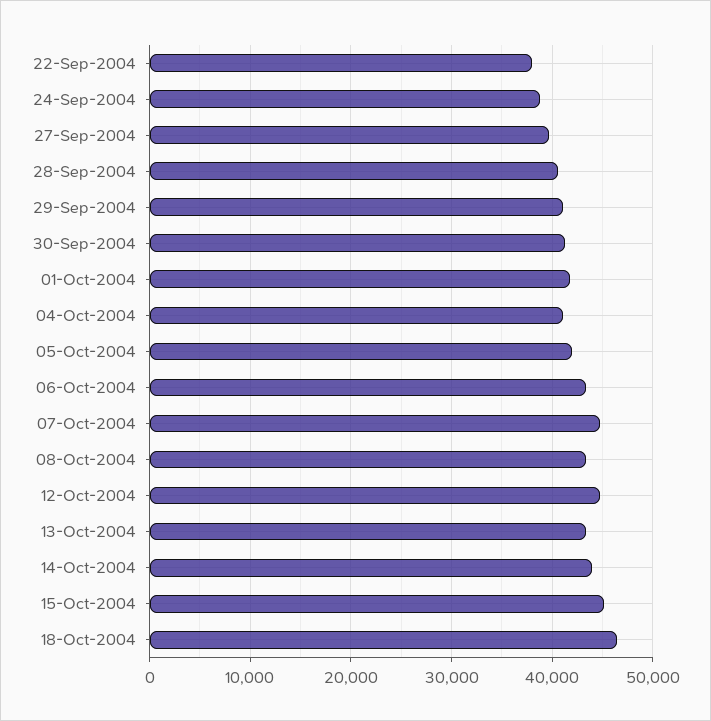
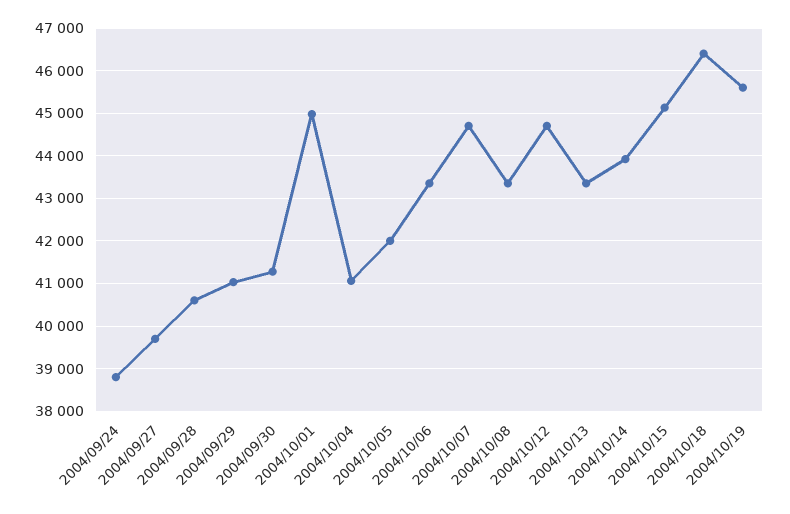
22-Sep-2004: 38000 -> none
01-Oct-2004: 42000 -> 45000
2004/10/19: none -> 45600

